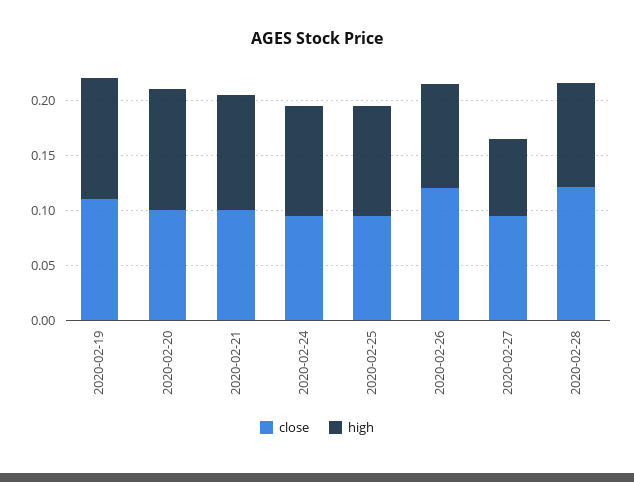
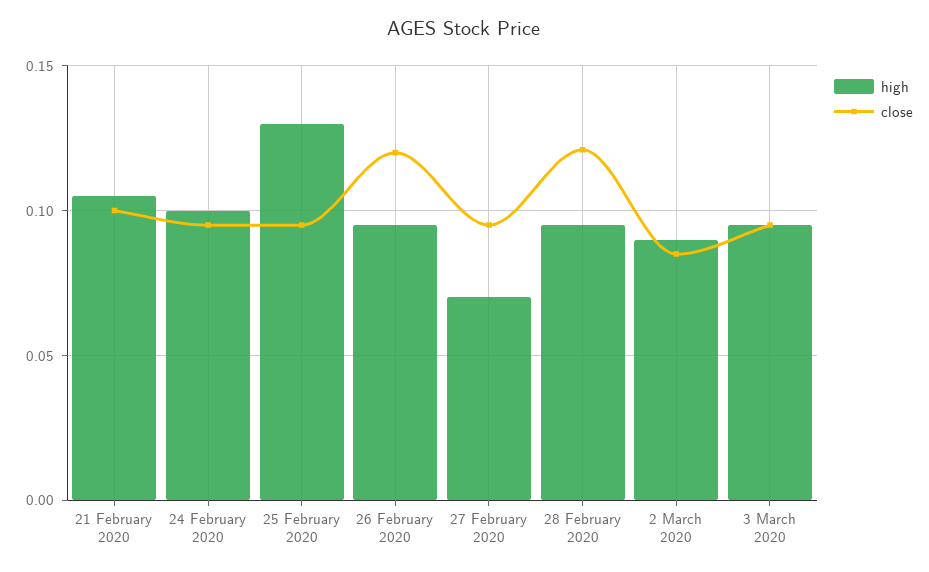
close, 2020-02-19: 0.11 -> none
high, 2020-02-19: 0.11 -> none
close, 2020-02-20: 0.1 -> none
high, 2020-02-20: 0.11 -> none
high, 2020-02-25: 0.1 -> 0.13
high, 2 March 2020: none -> 0.09
close, 2 March 2020: none -> 0.085
high, 3 March 2020: none -> 0.095
close, 3 March 2020: none -> 0.095

